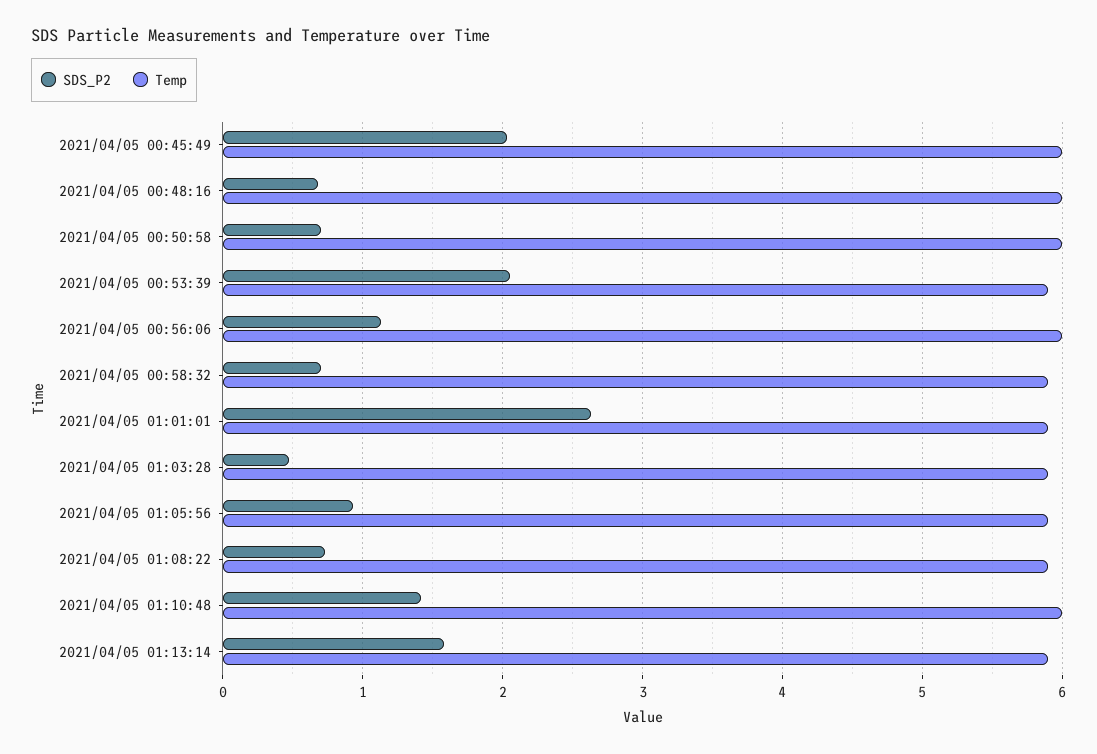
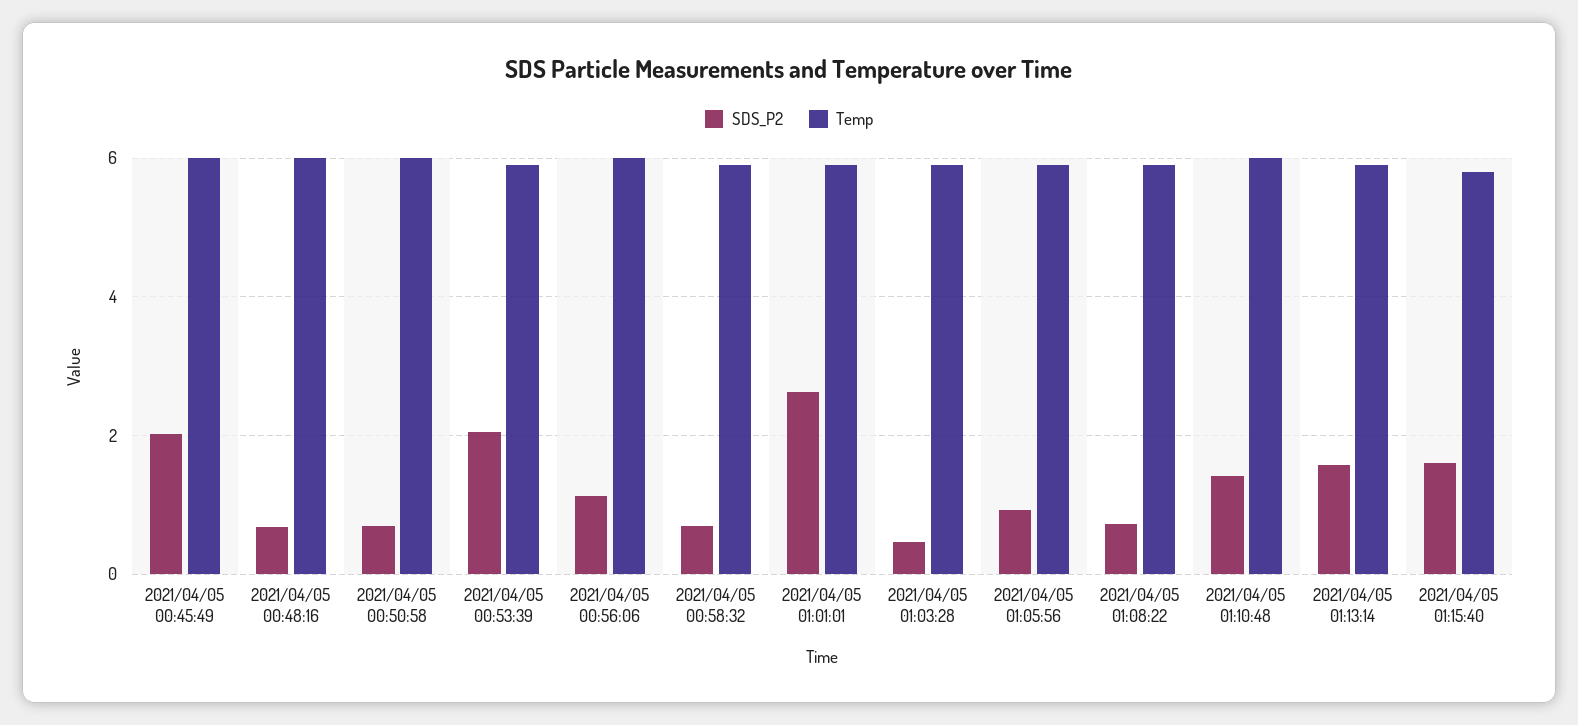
SDS_P2, 2021/04/05 01:15:40: none -> 1.6
Temp, 2021/04/05 01:15:40: none -> 5.8

